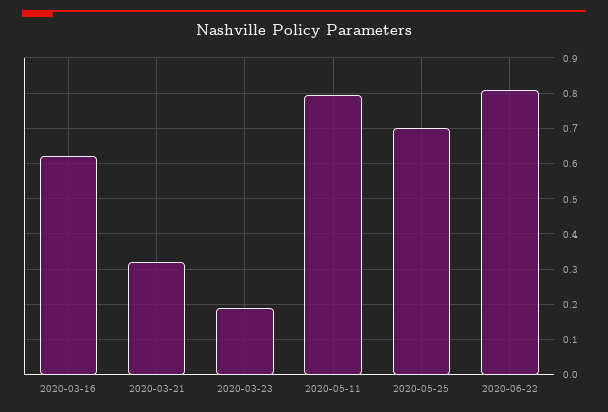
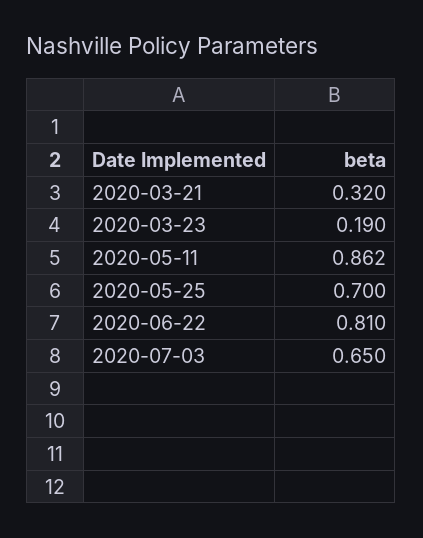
2020-03-16: 0.62 -> none
2020-05-11: 0.8 -> 0.862
2020-07-03: none -> 0.65

